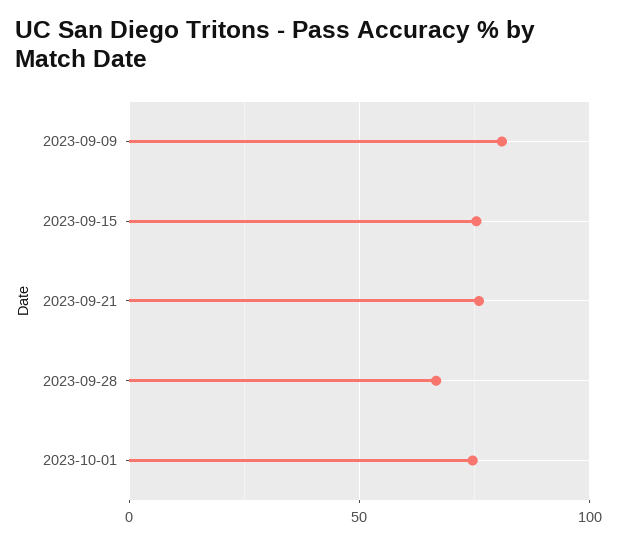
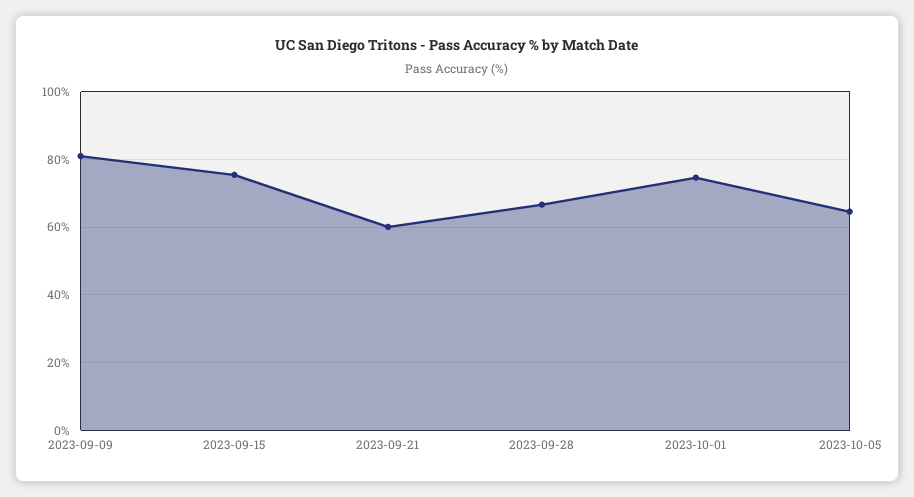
2023-09-21: 75 -> 60
2023-10-05: none -> 64

